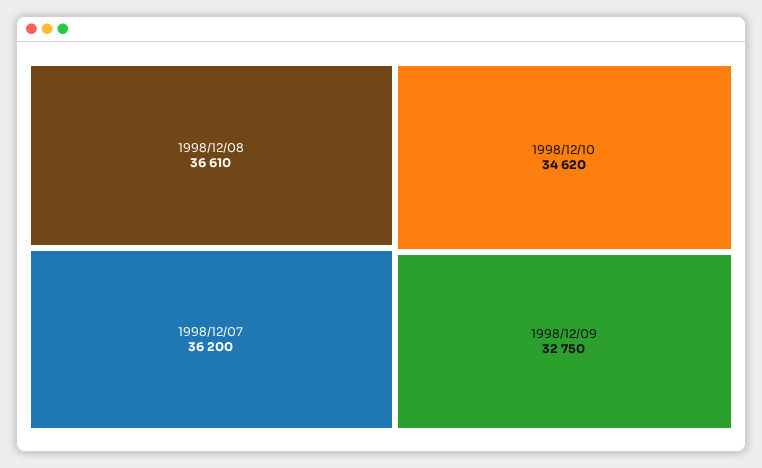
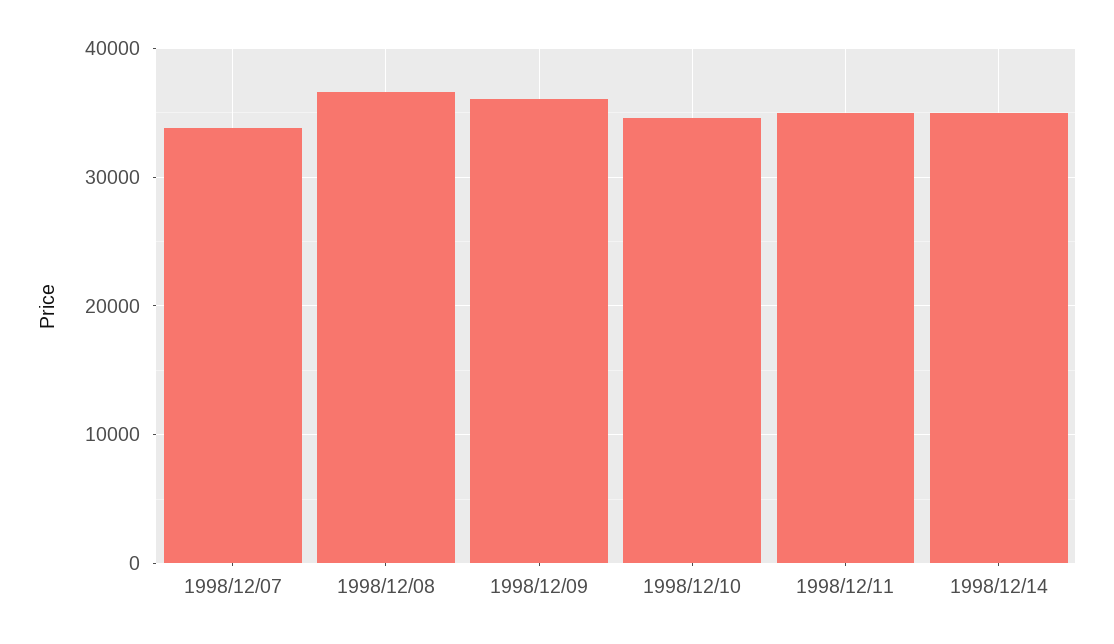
1998/12/07: 36200 -> 34000
1998/12/09: 32750 -> 36000
1998/12/11: none -> 35000
1998/12/14: none -> 35000

